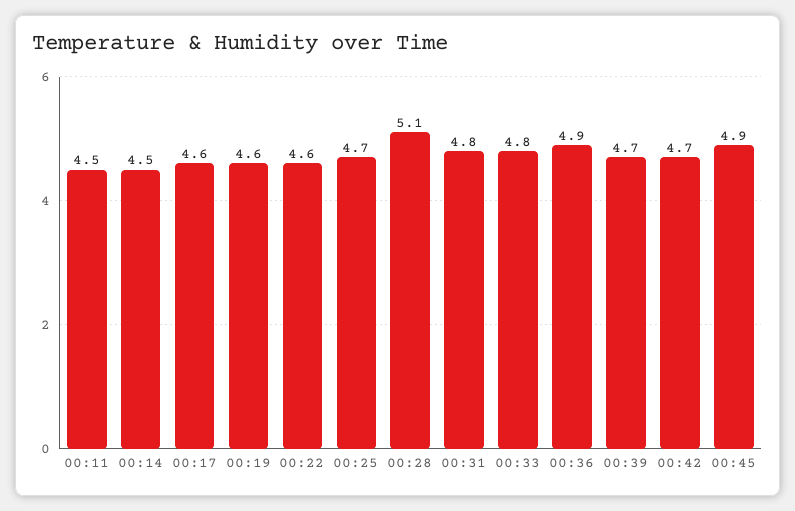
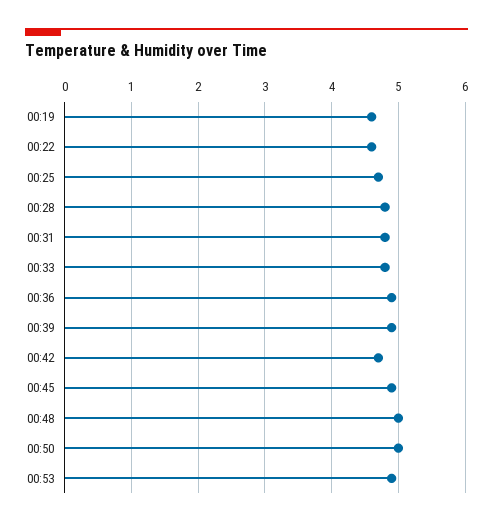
00:11: 4.5 -> none
00:14: 4.5 -> none
00:17: 4.6 -> none
00:28: 5.1 -> 4.8
00:39: 4.7 -> 4.9
00:48: none -> 5
00:50: none -> 5
00:53: none -> 4.9

